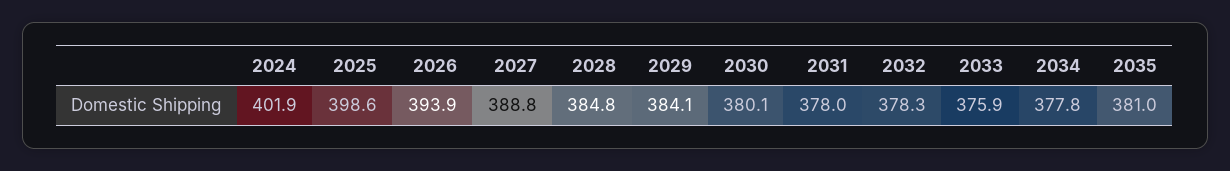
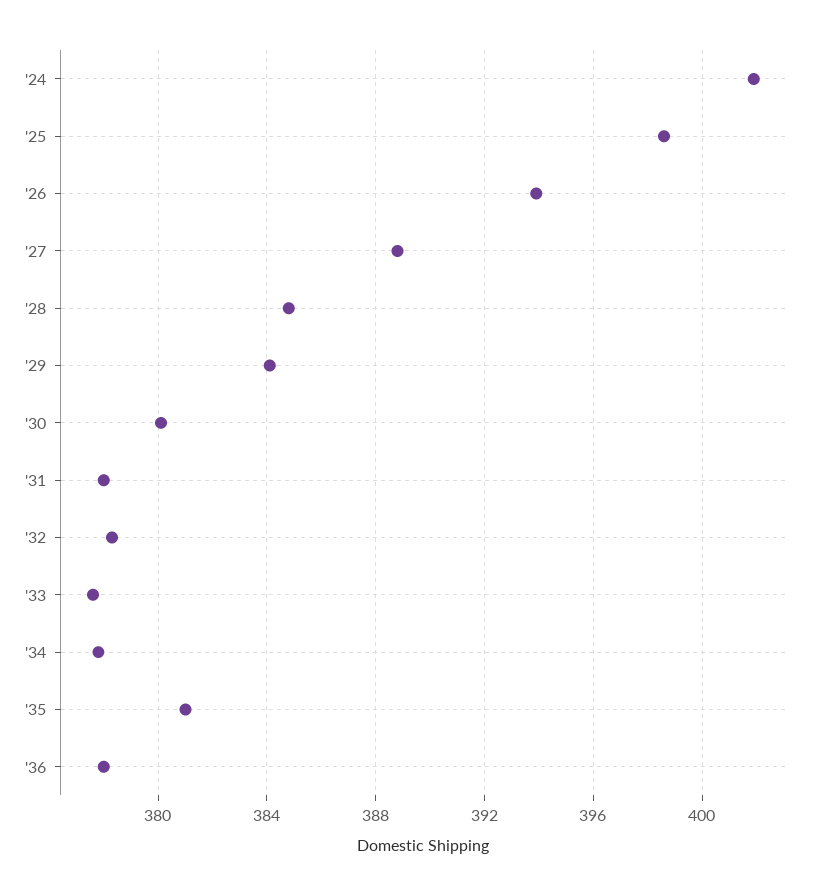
2033: 375.9 -> 377.5
'36: none -> 378

